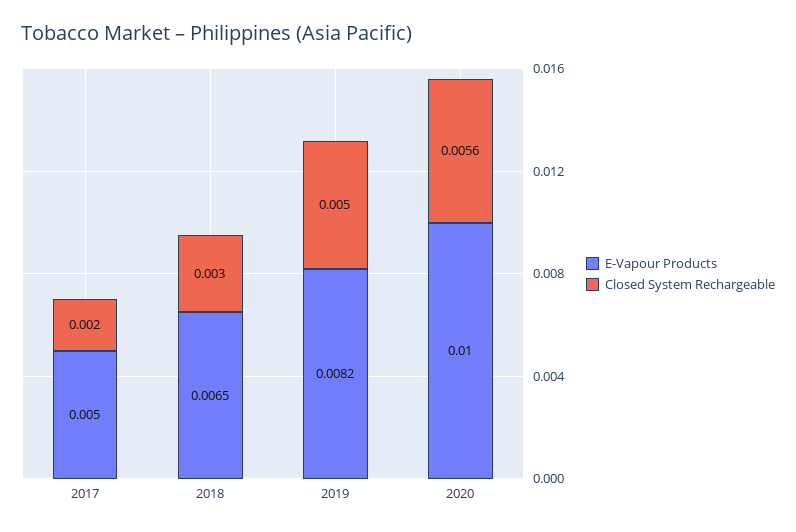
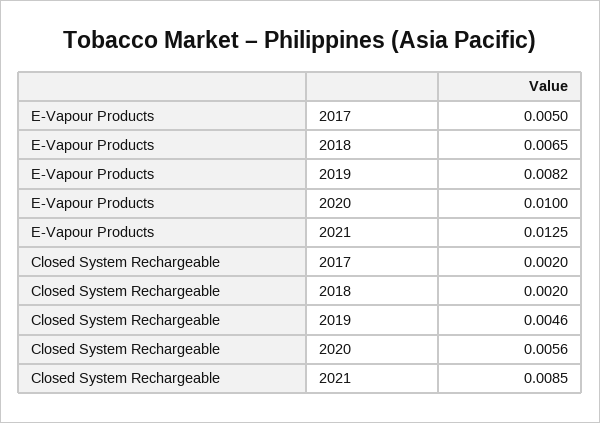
Closed System Rechargeable, 2018: 0.003 -> 0.002
Closed System Rechargeable, 2019: 0.005 -> 0.0046
E-Vapour Products, 2021: none -> 0.0125
Closed System Rechargeable, 2021: none -> 0.0085

